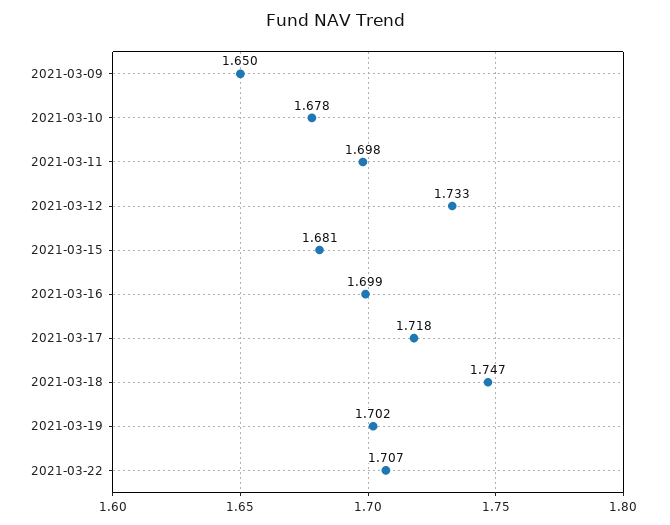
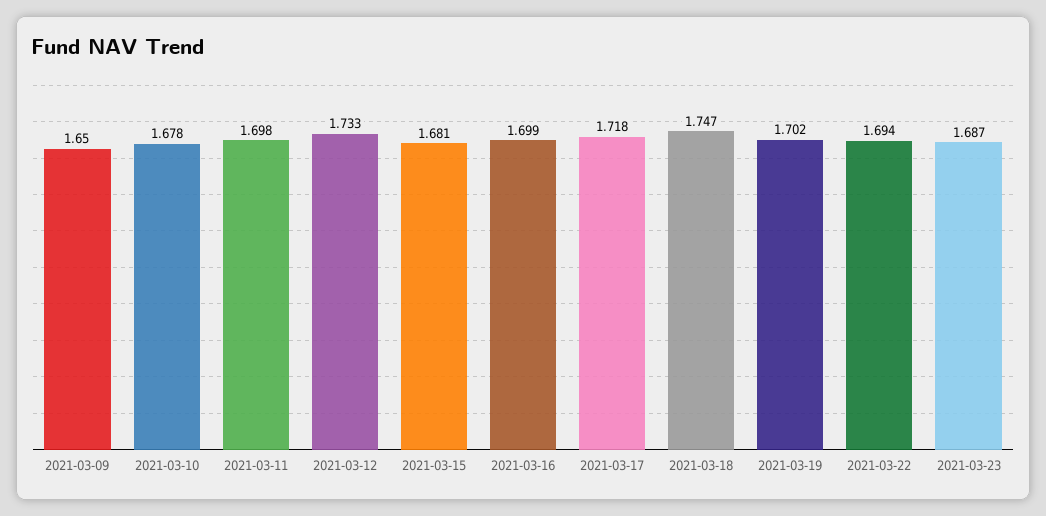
2021-03-22: 1.707 -> 1.694
2021-03-23: none -> 1.687

